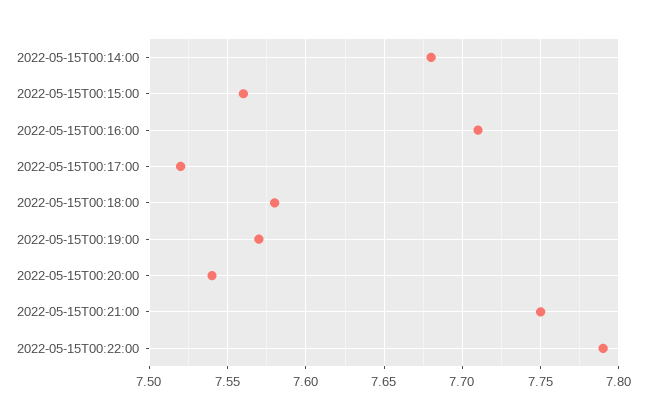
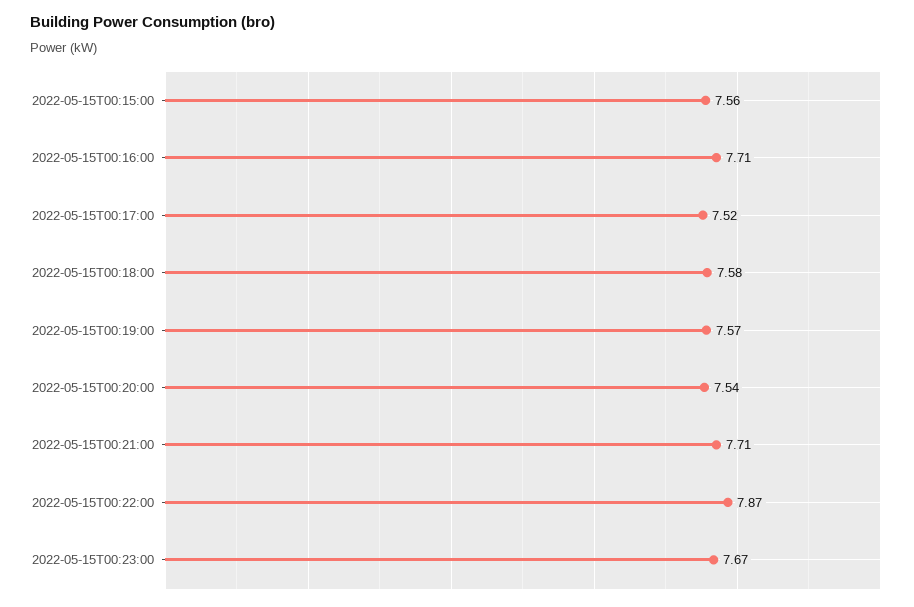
2022-05-15T00:14:00: 7.68 -> none
2022-05-15T00:21:00: 7.75 -> 7.71
2022-05-15T00:22:00: 7.79 -> 7.87
2022-05-15T00:23:00: none -> 7.67

